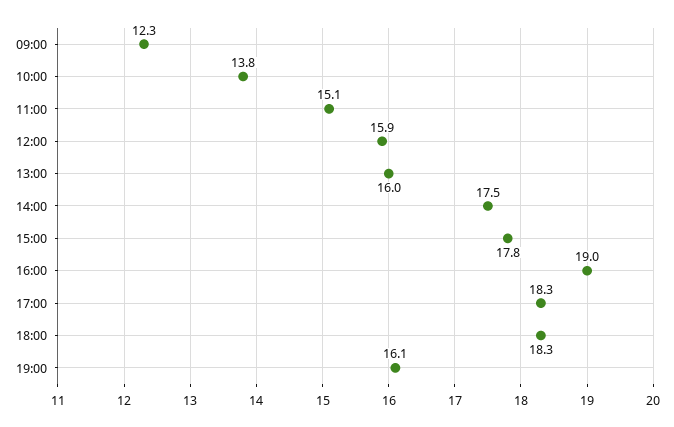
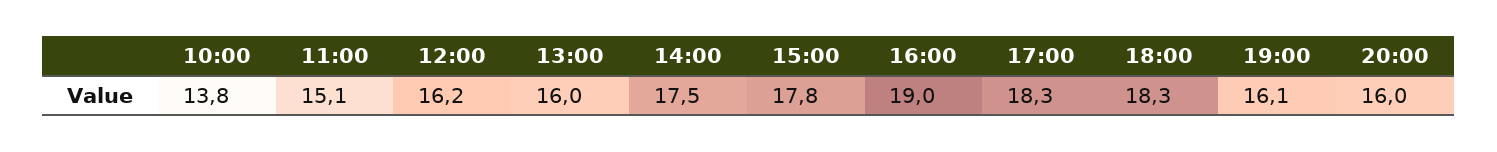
09:00: 12.3 -> none
12:00: 15.9 -> 16.2
20:00: none -> 16

